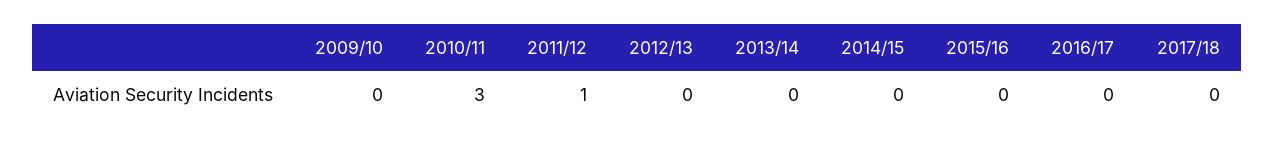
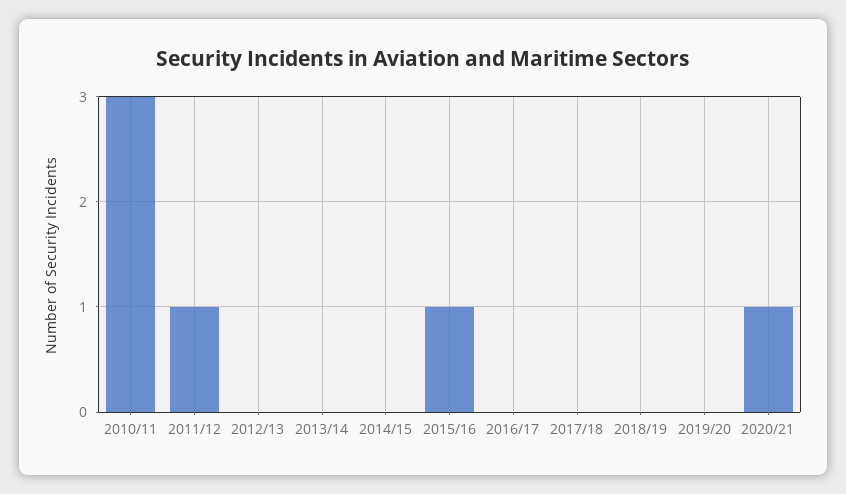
2009/10: 0 -> none
2015/16: 0 -> 1
2018/19: none -> 0
2019/20: none -> 0
2020/21: none -> 1

